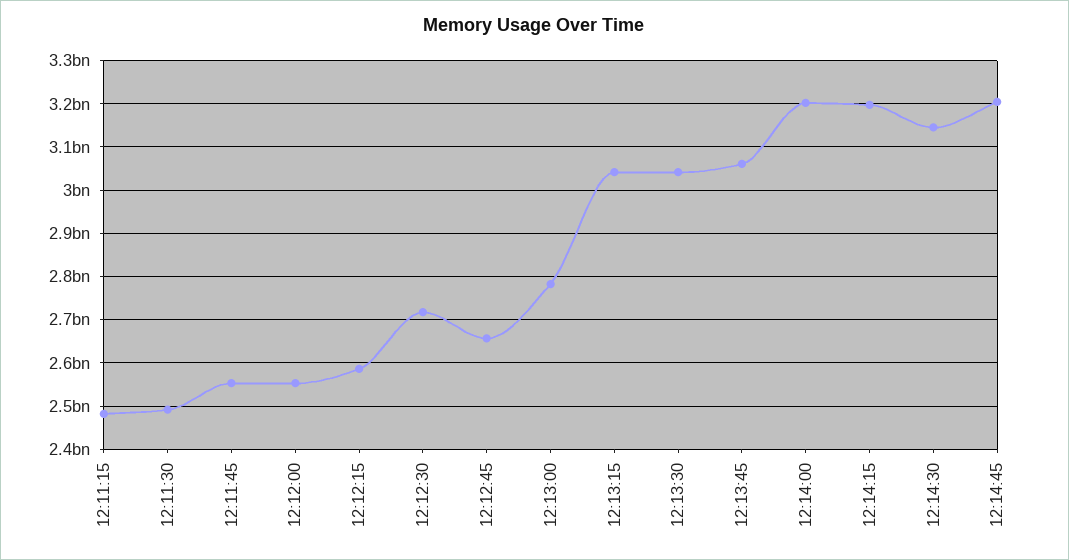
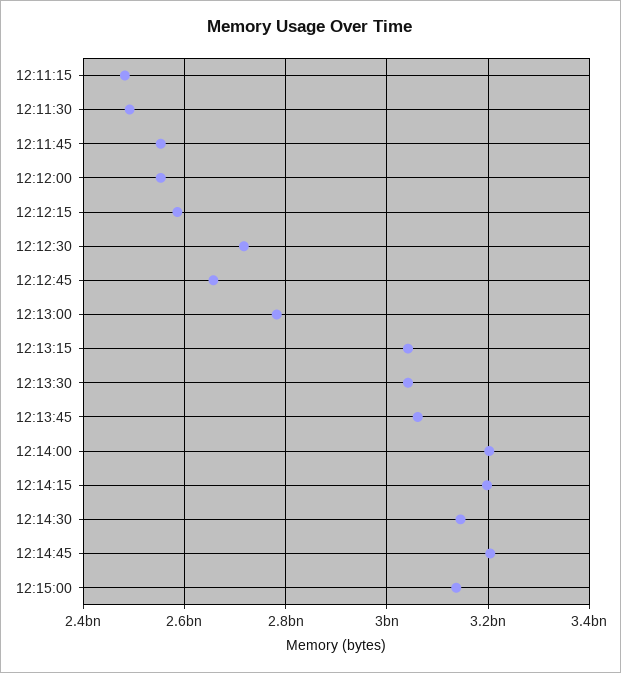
12:15:00: none -> 3140000000

